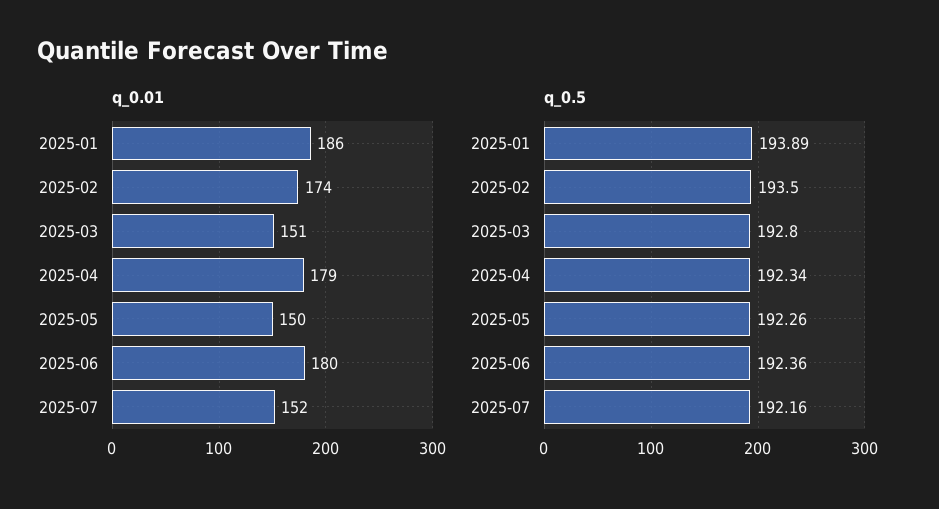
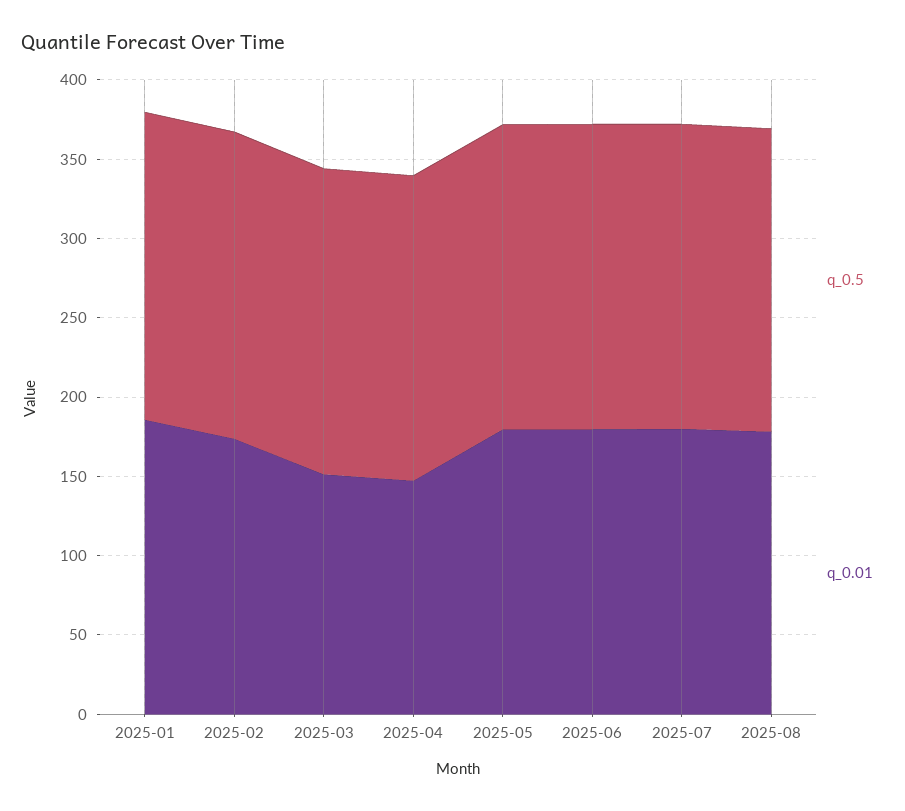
q_0.01, 2025-04: 179 -> 150
q_0.01, 2025-05: 150 -> 180
q_0.01, 2025-07: 152 -> 180
q_0.5, 2025-08: none -> 190
q_0.01, 2025-08: none -> 180

